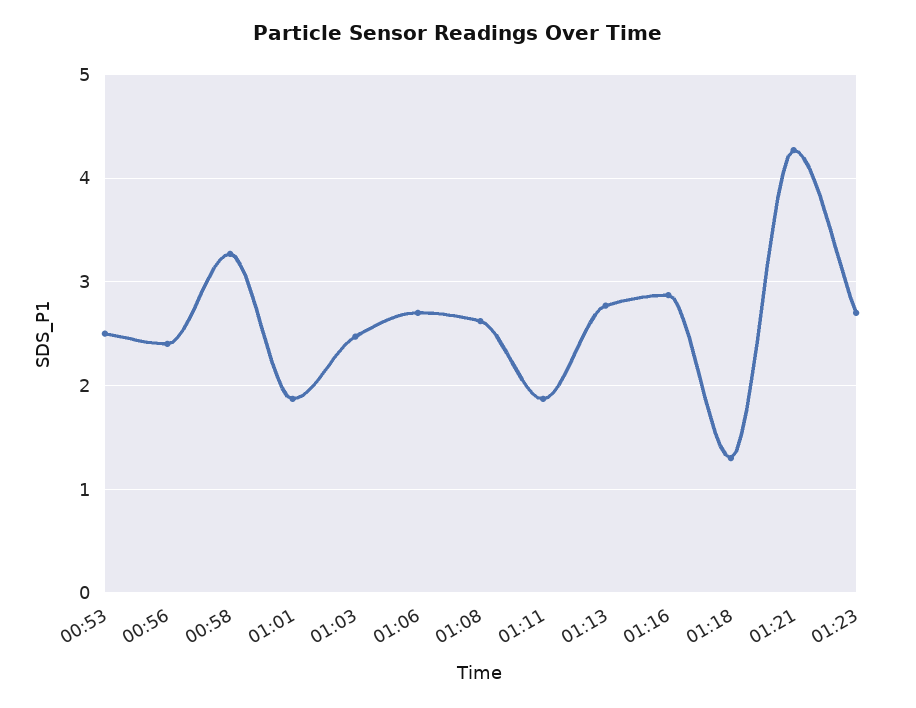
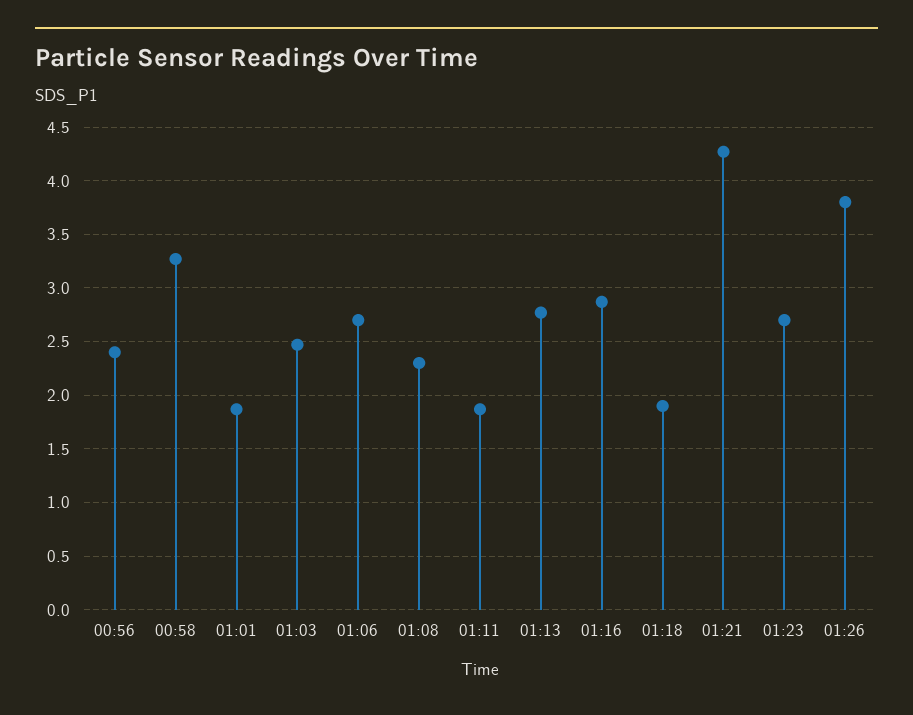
00:53: 2.5 -> none
01:08: 2.6 -> 2.3
01:18: 1.3 -> 1.9
01:26: none -> 3.8

